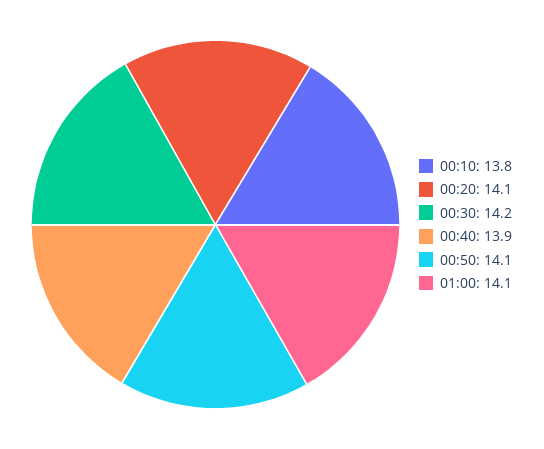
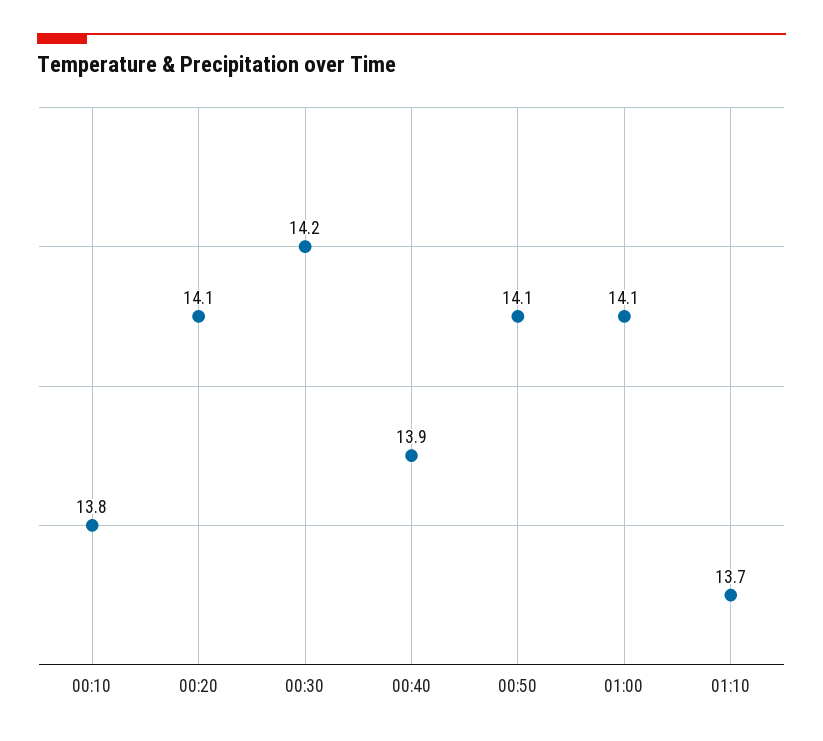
01:10: none -> 13.7

